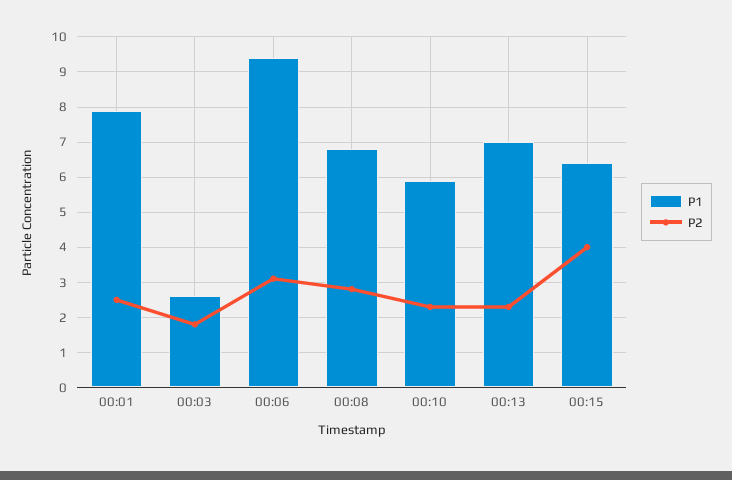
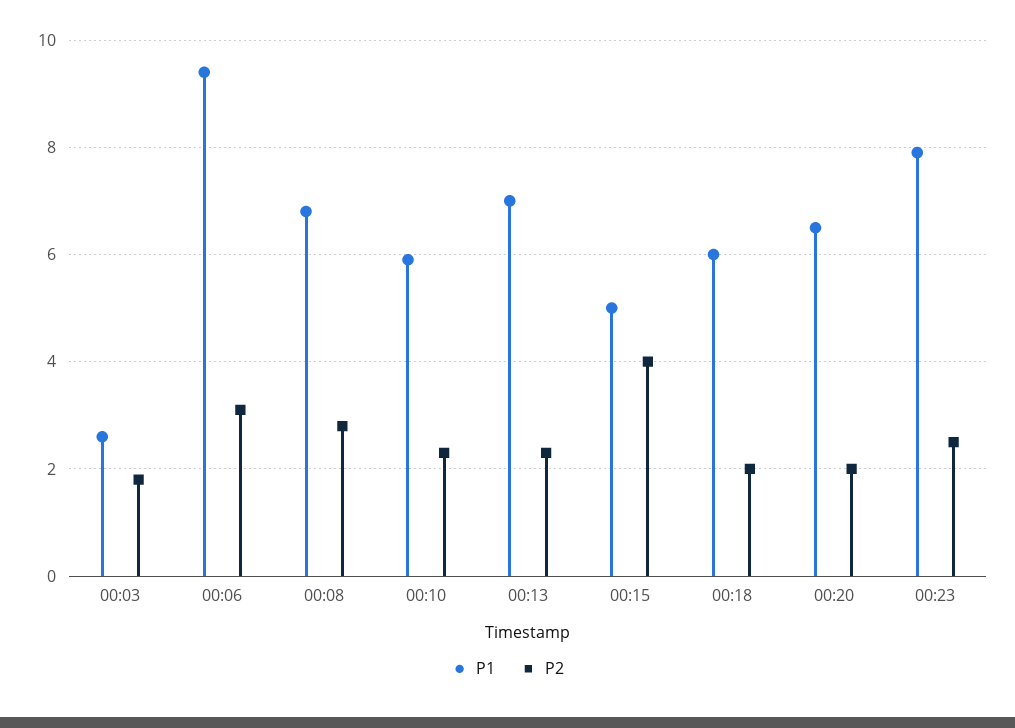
P1, 00:01: 8 -> none
P2, 00:01: 2.5 -> none
P1, 00:15: 6.5 -> 5
P1, 00:18: none -> 6
P2, 00:18: none -> 2
P1, 00:20: none -> 6.5
P2, 00:20: none -> 2
P1, 00:23: none -> 8
P2, 00:23: none -> 2.5

